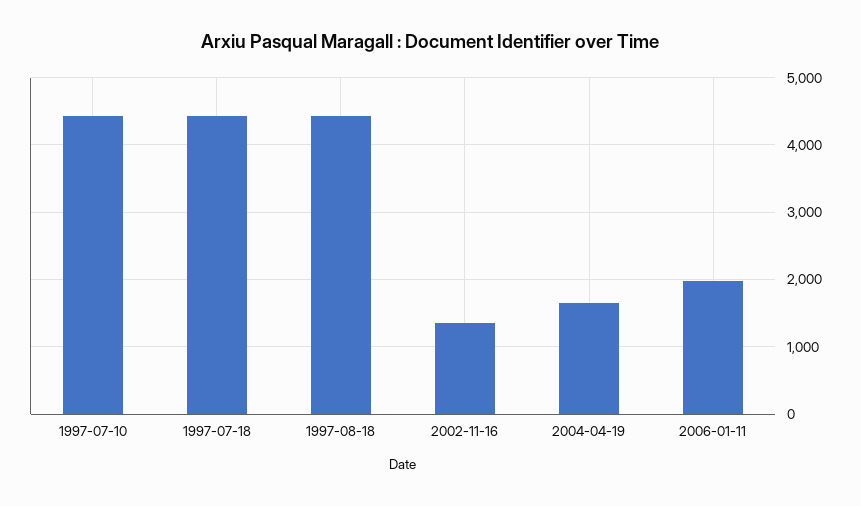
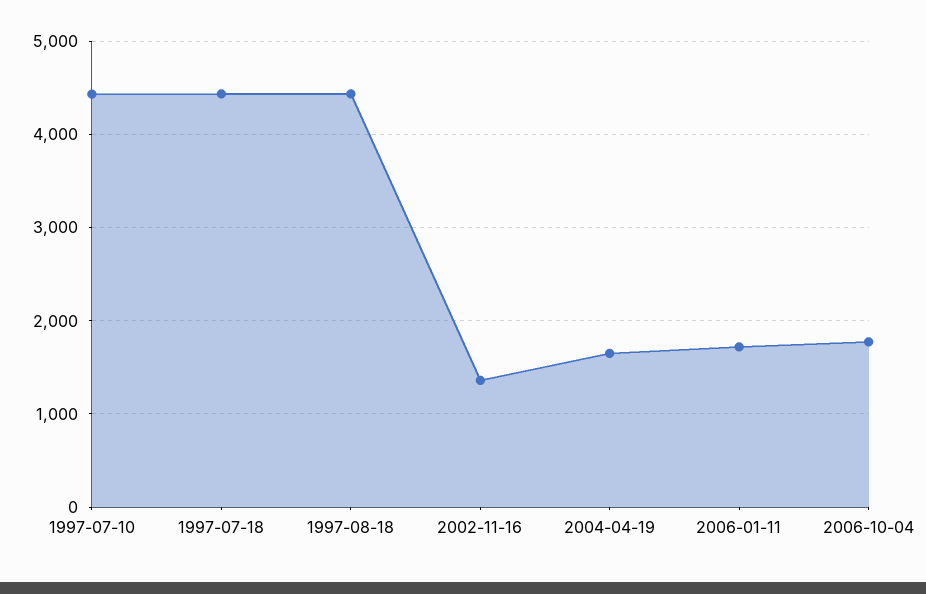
2006-01-11: 2000 -> 1700
2006-10-04: none -> 1800

